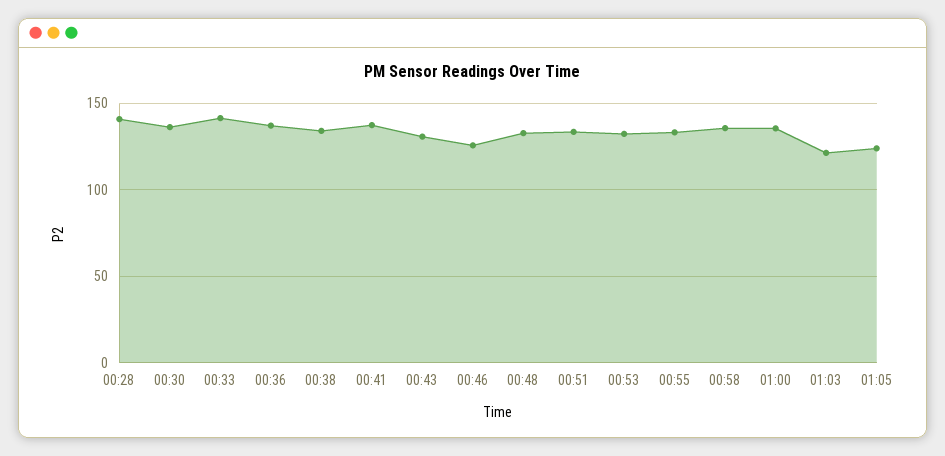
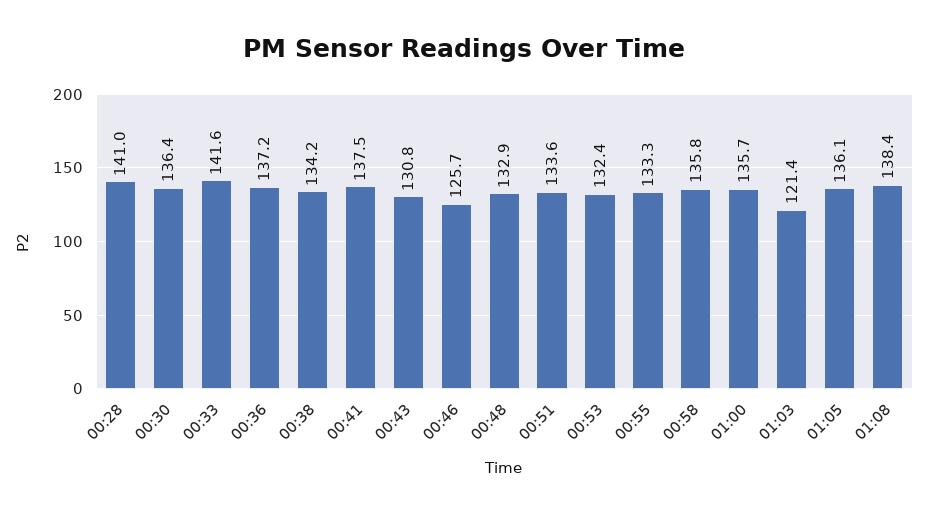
01:05: 125 -> 136.1
01:08: none -> 138.4

